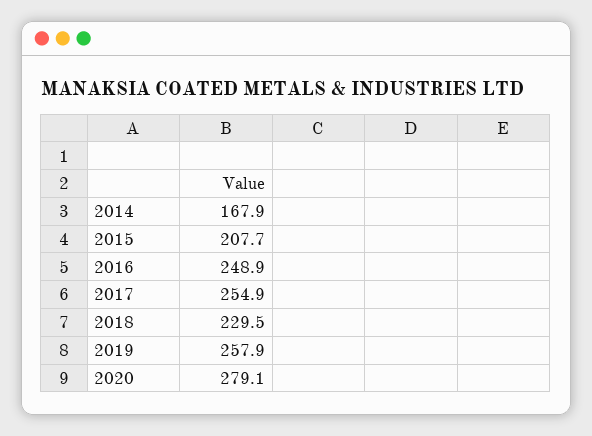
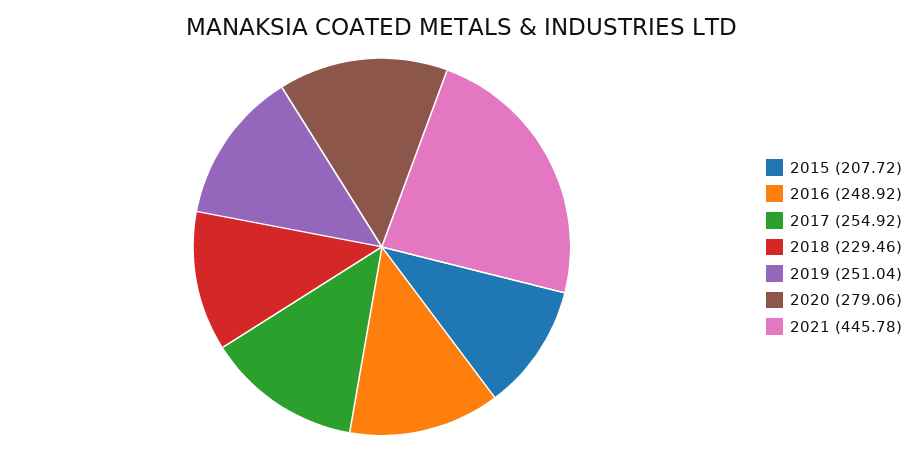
2014: 167.9 -> none
2019: 257.9 -> 251.04
2021: none -> 445.78

